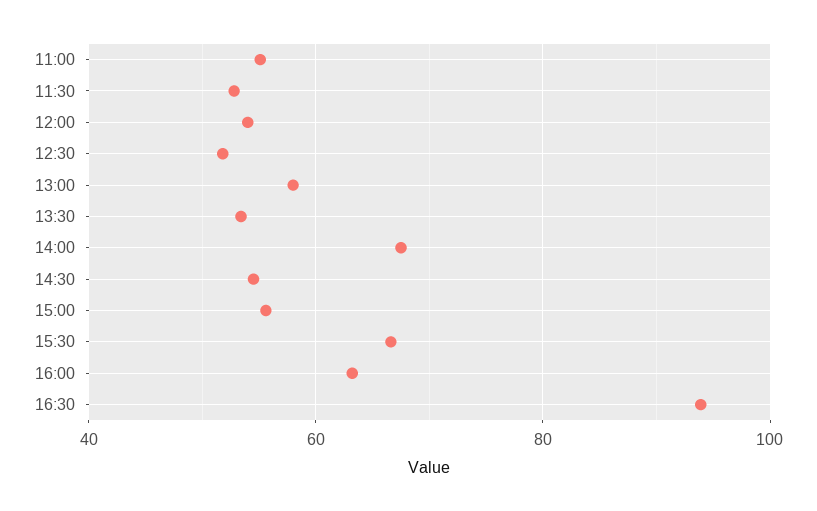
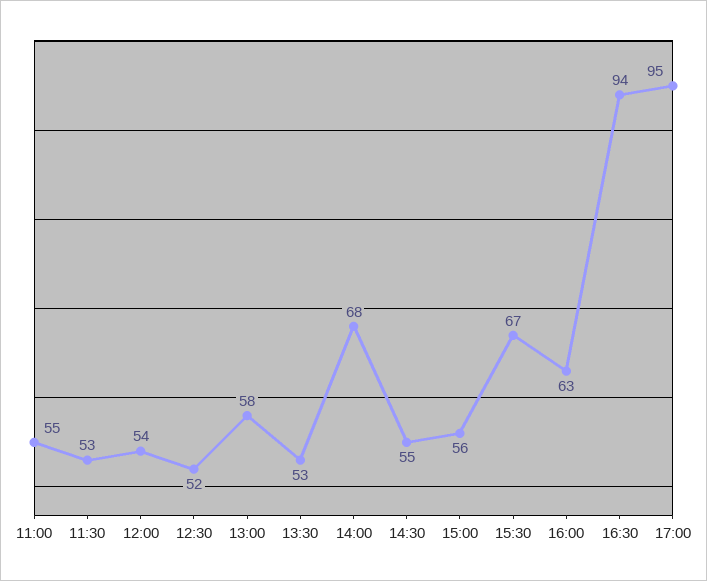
17:00: none -> 95

